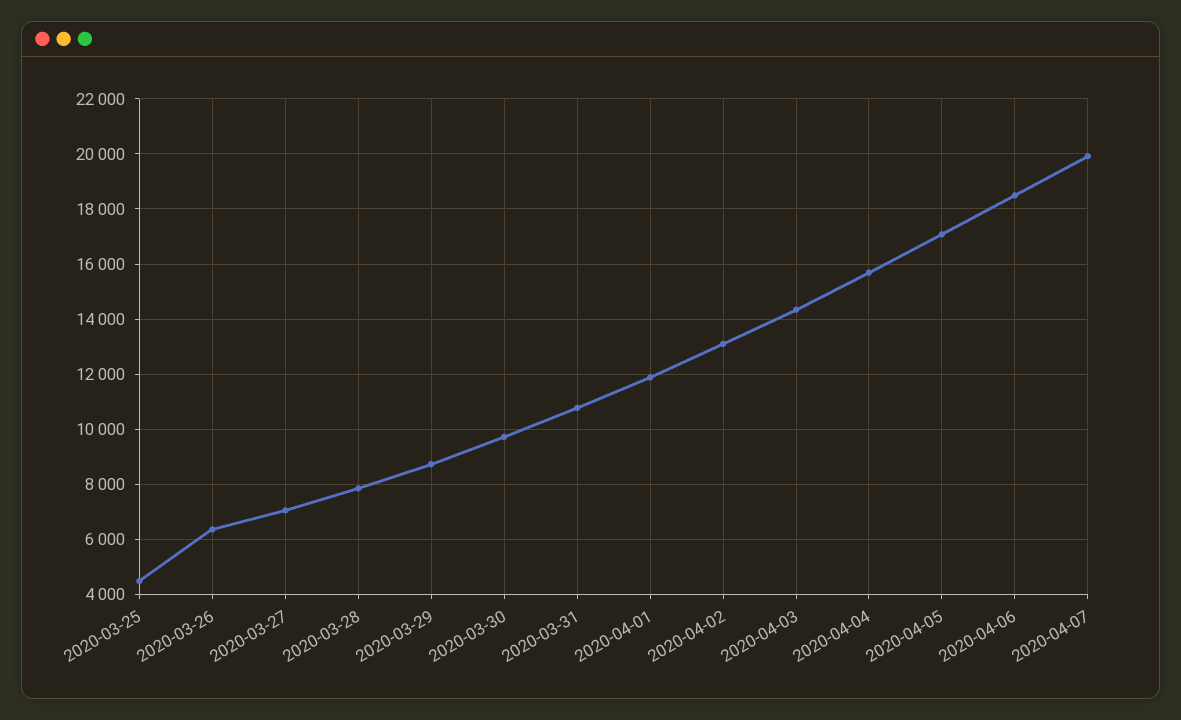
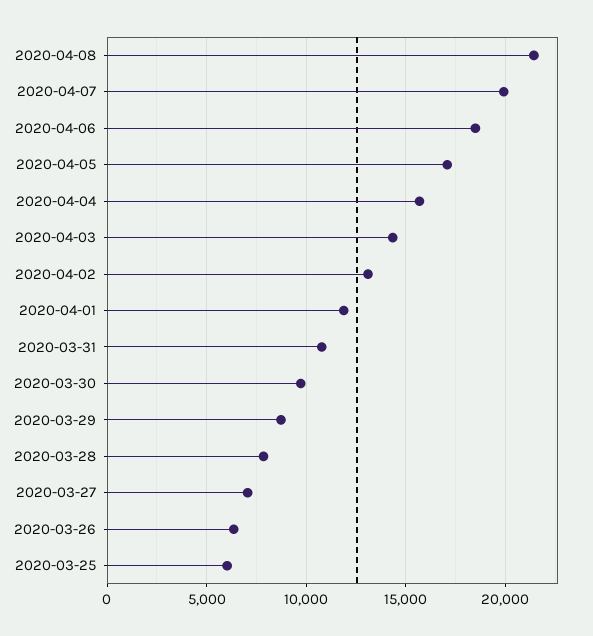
2020-03-25: 4500 -> 6000
2020-04-08: none -> 21500

